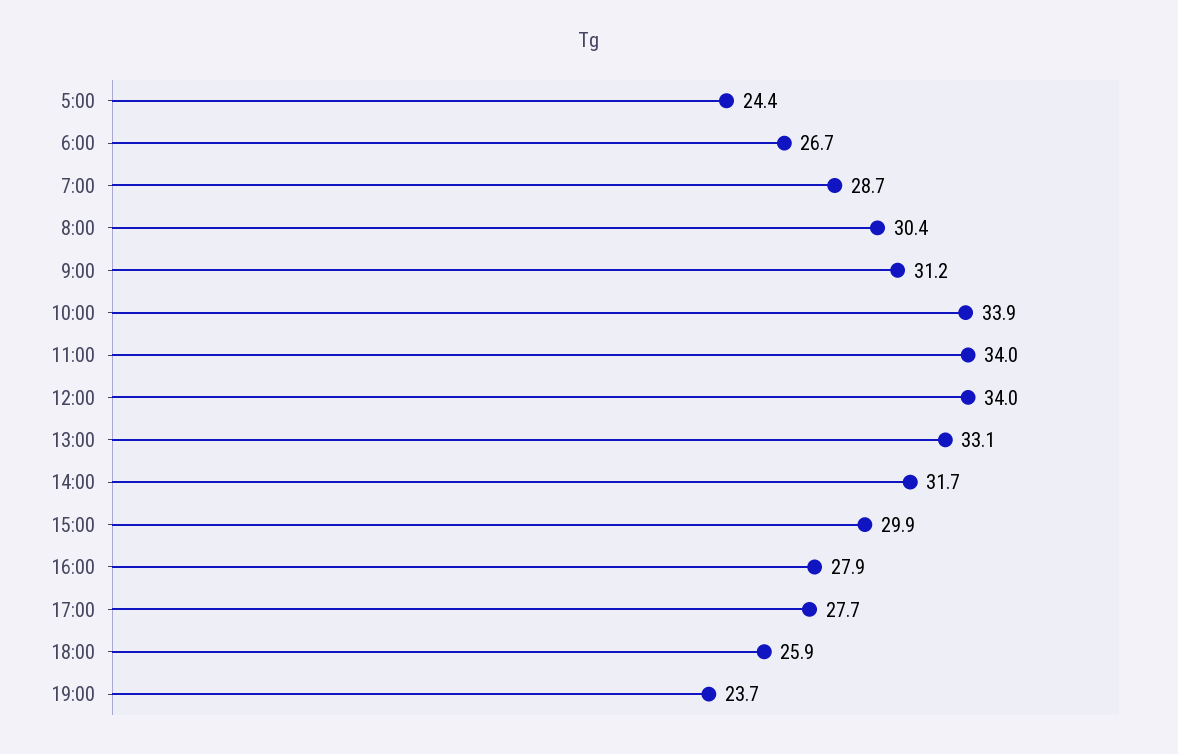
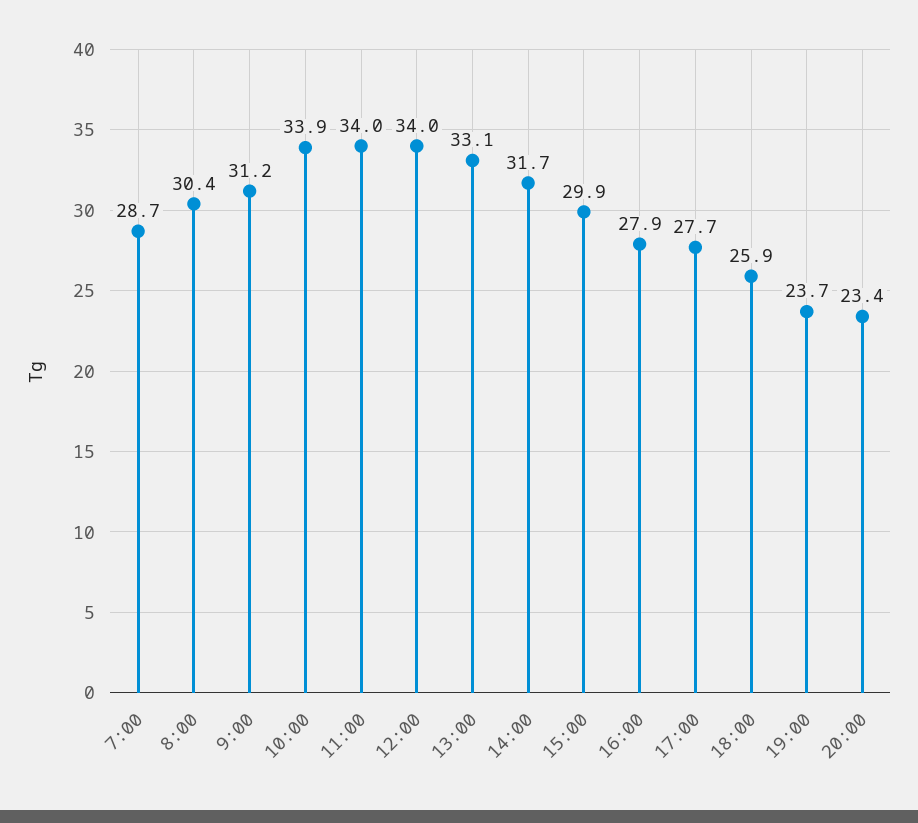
5:00: 24.4 -> none
6:00: 26.7 -> none
20:00: none -> 23.4

